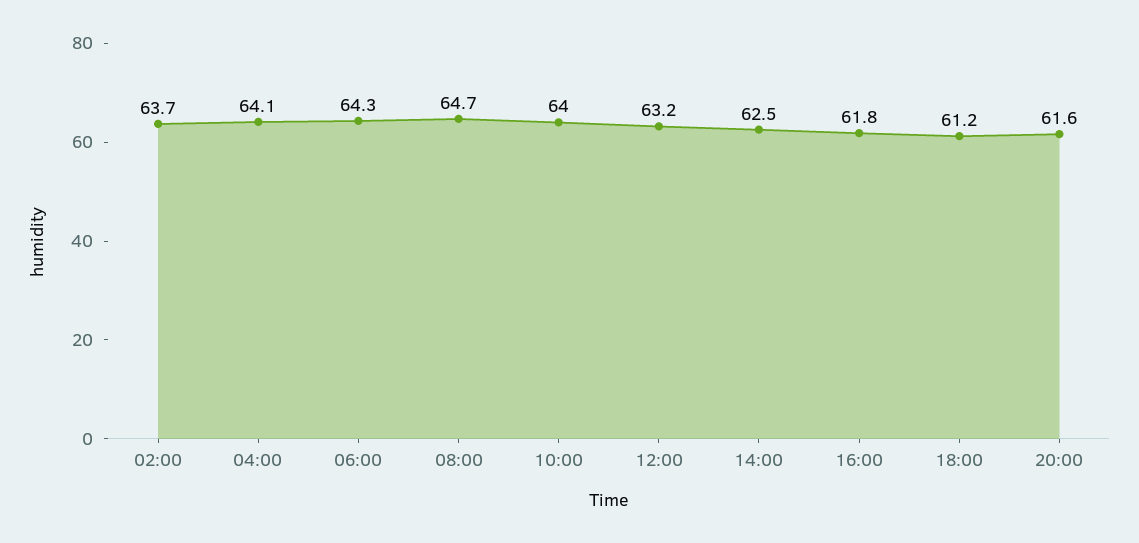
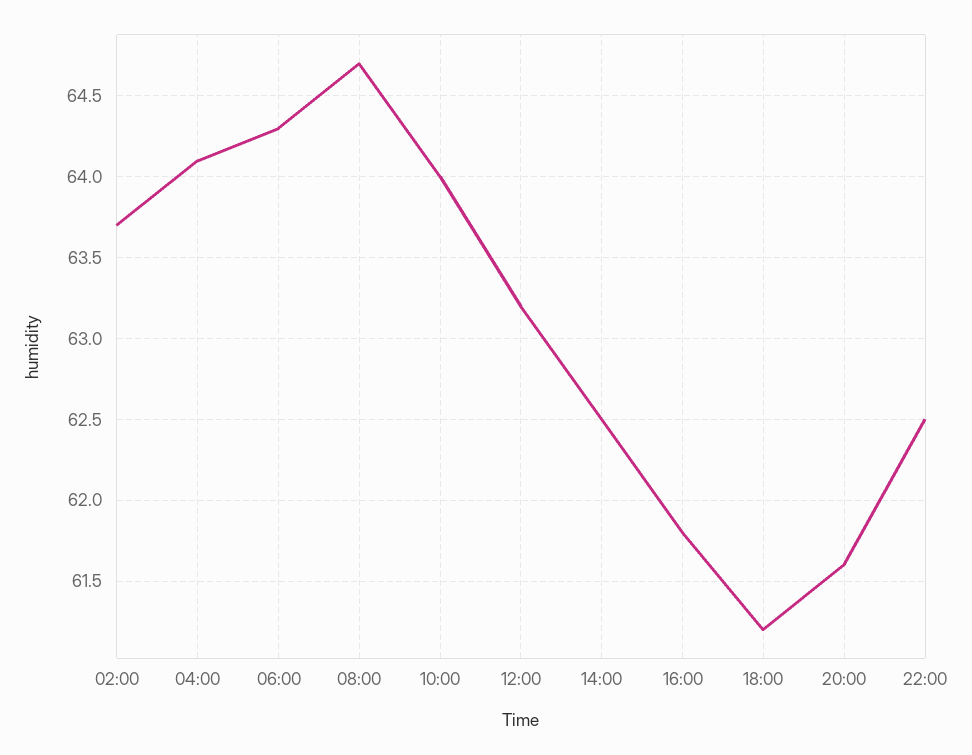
22:00: none -> 62.5

